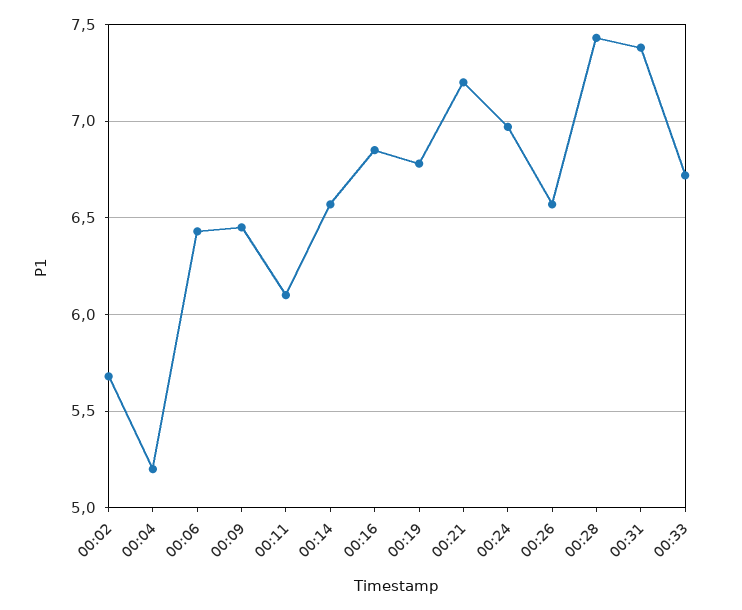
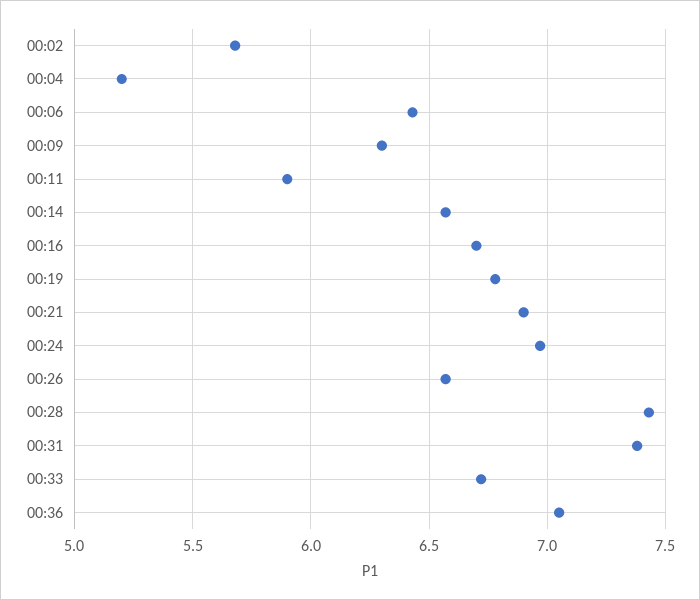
00:09: 6.45 -> 6.3
00:11: 6.1 -> 5.9
00:16: 6.85 -> 6.7
00:21: 7.2 -> 6.9
00:36: none -> 7.05

